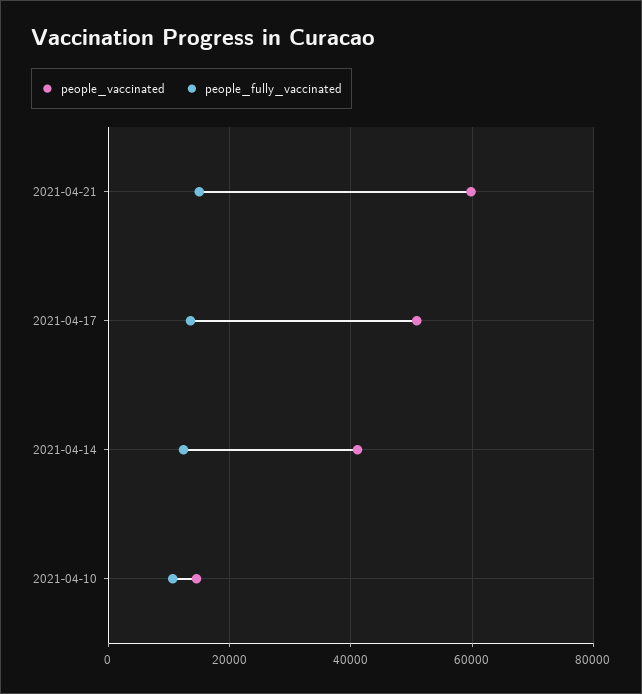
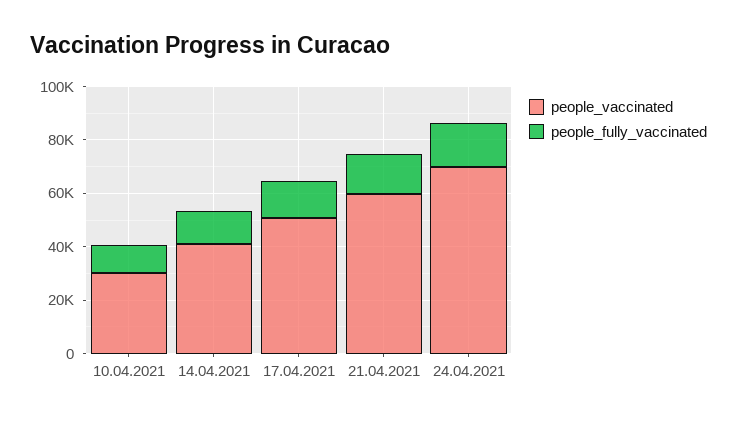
people_vaccinated, 2021-04-10: 14000 -> 30000
people_vaccinated, 24.04.2021: none -> 70000
people_fully_vaccinated, 24.04.2021: none -> 15000

